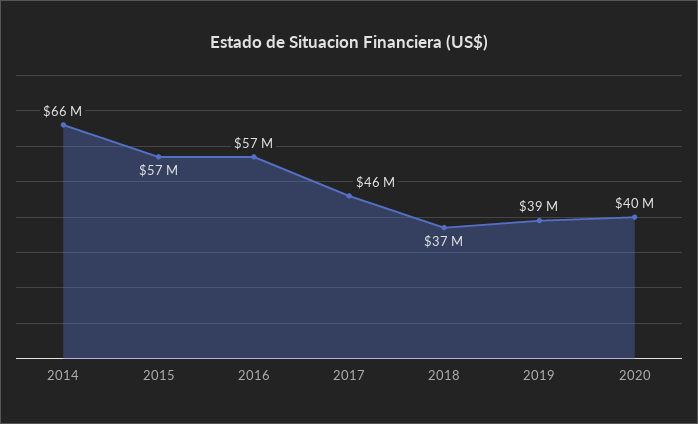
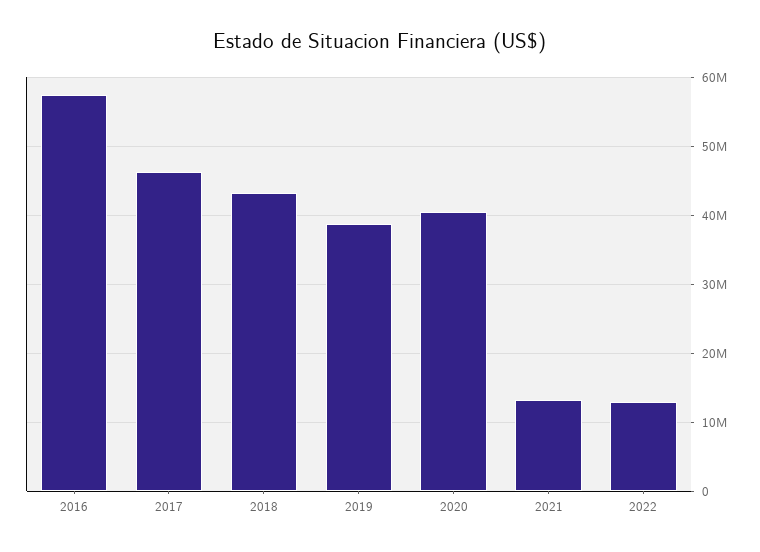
2014: 66000000 -> none
2015: 57000000 -> none
2018: 37000000 -> 43000000
2021: none -> 13000000
2022: none -> 13000000

